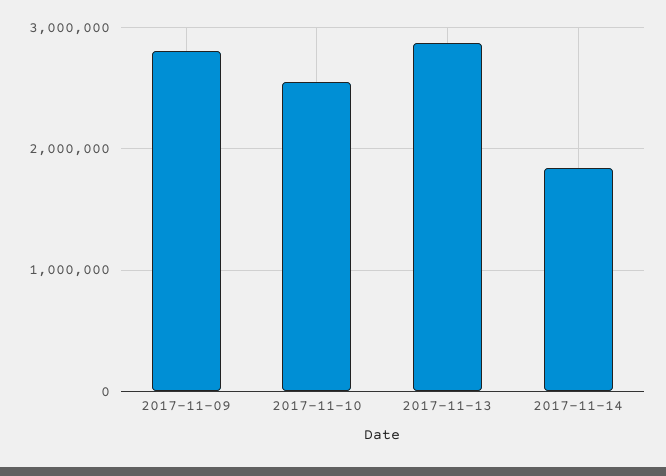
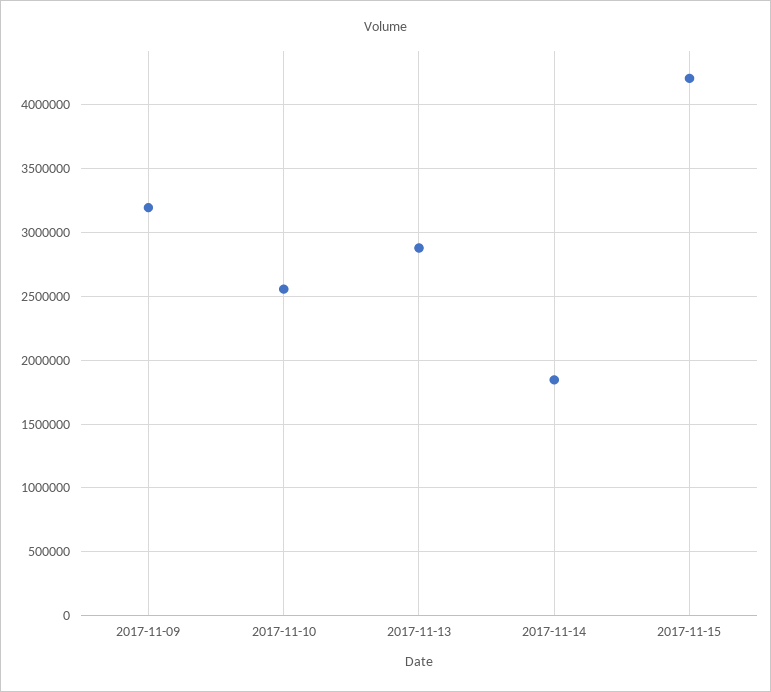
2017-11-09: 2800000 -> 3200000
2017-11-15: none -> 4200000

